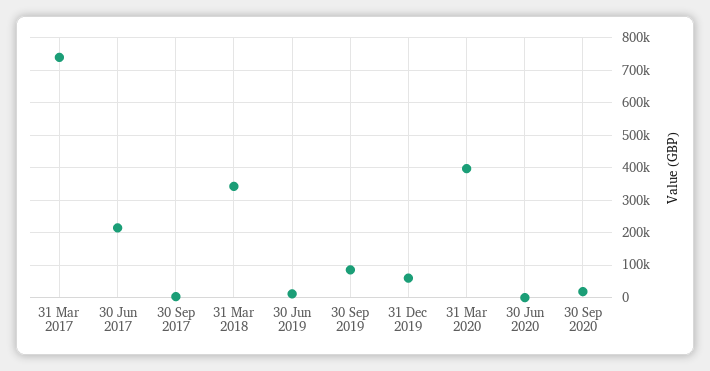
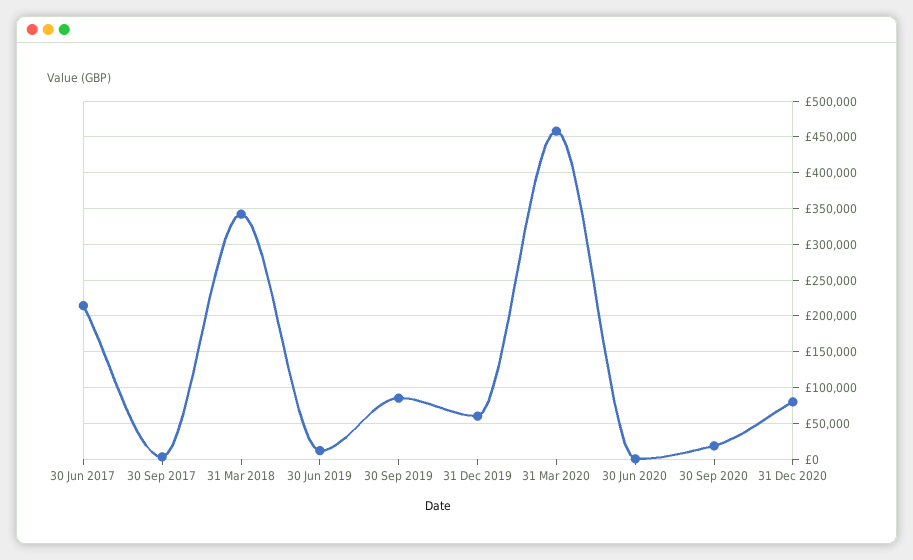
31 Mar 2017: 740000 -> none
31 Mar 2020: 400000 -> 460000
31 Dec 2020: none -> 80000

